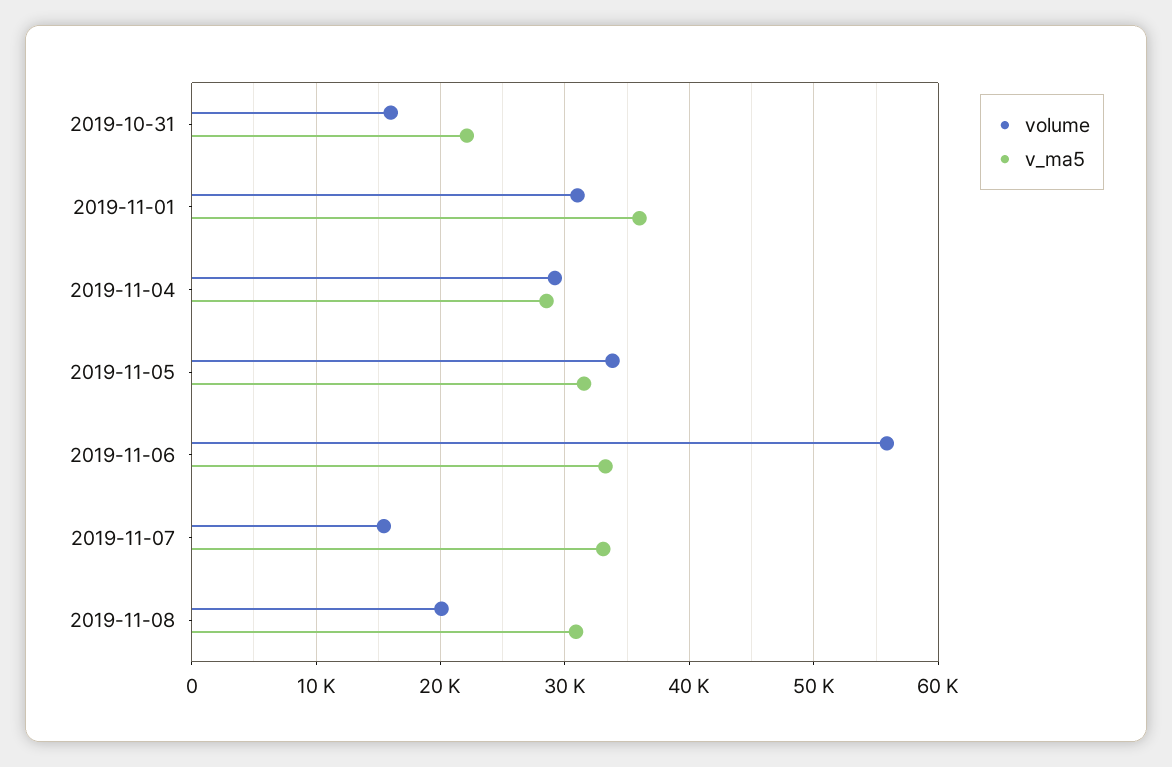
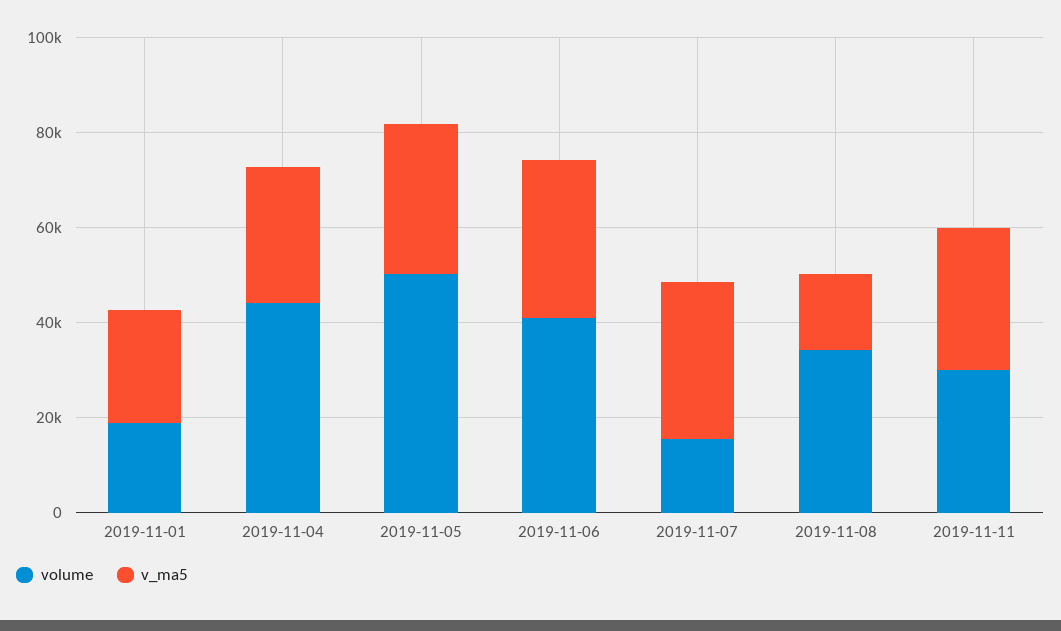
volume, 2019-10-31: 16000 -> none
v_ma5, 2019-10-31: 22000 -> none
volume, 2019-11-01: 31000 -> 20000
v_ma5, 2019-11-01: 36000 -> 25000
volume, 2019-11-04: 29000 -> 45000
volume, 2019-11-05: 34000 -> 50000
volume, 2019-11-06: 56000 -> 40000
volume, 2019-11-08: 20000 -> 35000
v_ma5, 2019-11-08: 31000 -> 15000
volume, 2019-11-11: none -> 30000
v_ma5, 2019-11-11: none -> 30000

